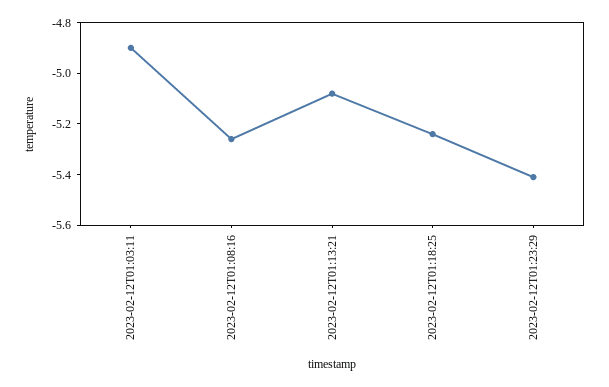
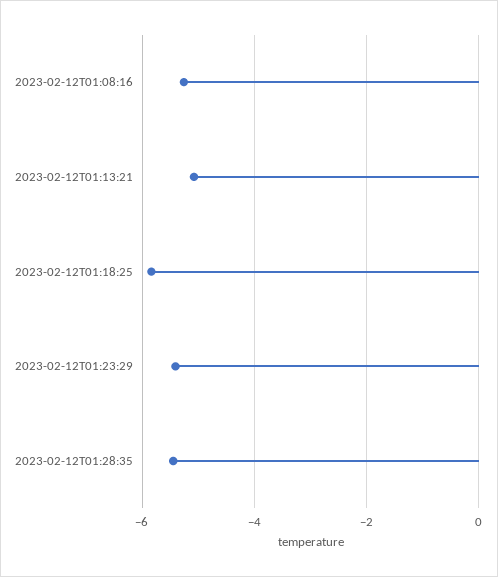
2023-02-12T01:03:11: -4.9 -> none
2023-02-12T01:18:25: -5.25 -> -5.8
2023-02-12T01:28:35: none -> -5.4

